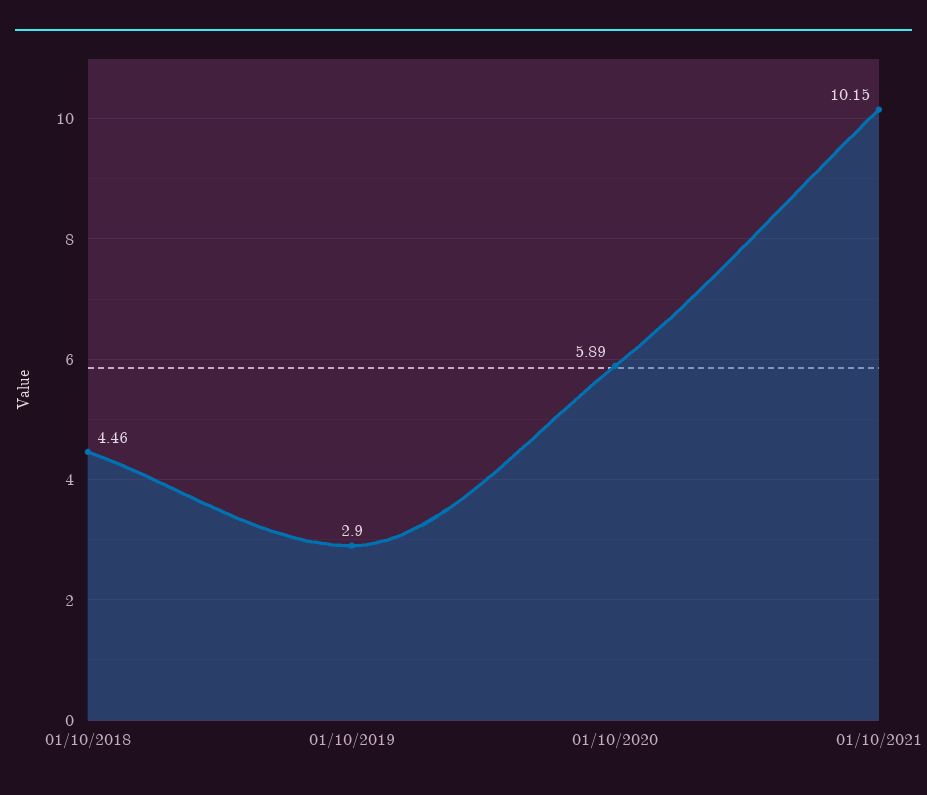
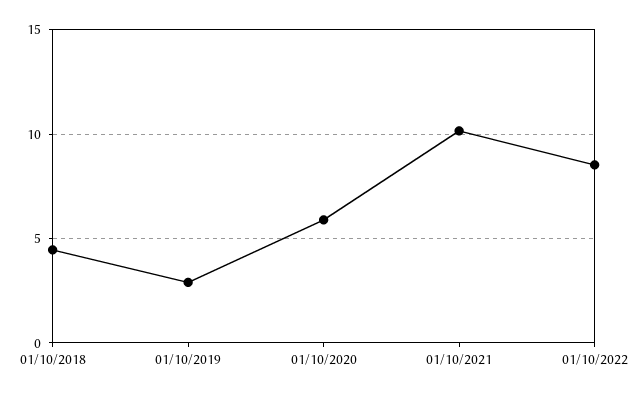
01/10/2022: none -> 8.5

